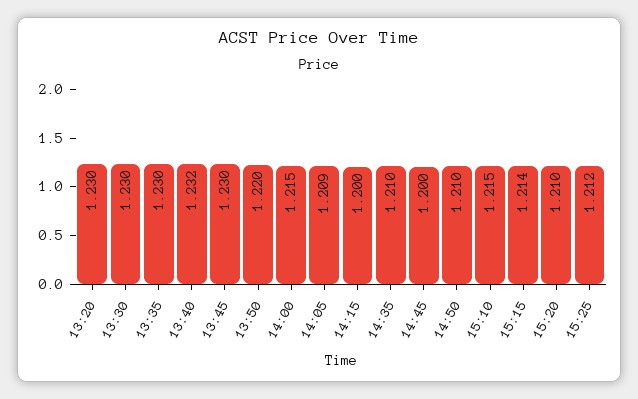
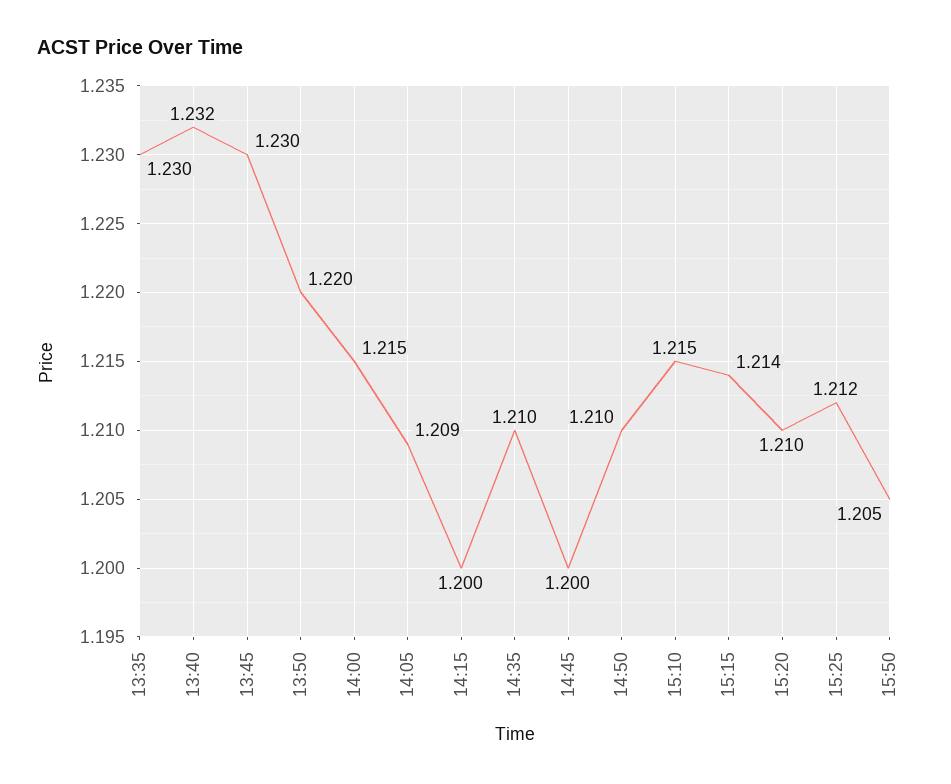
13:20: 1.23 -> none
13:30: 1.23 -> none
15:50: none -> 1.205

